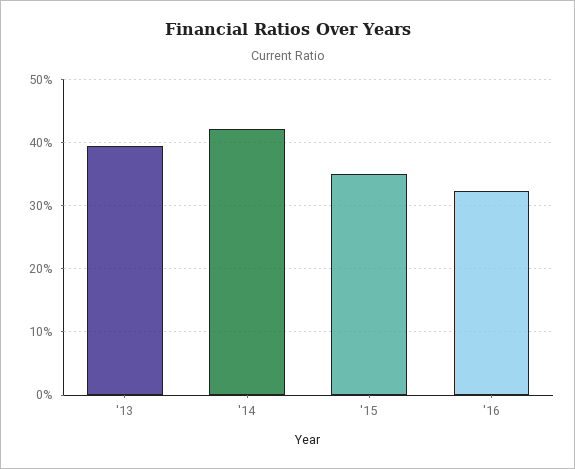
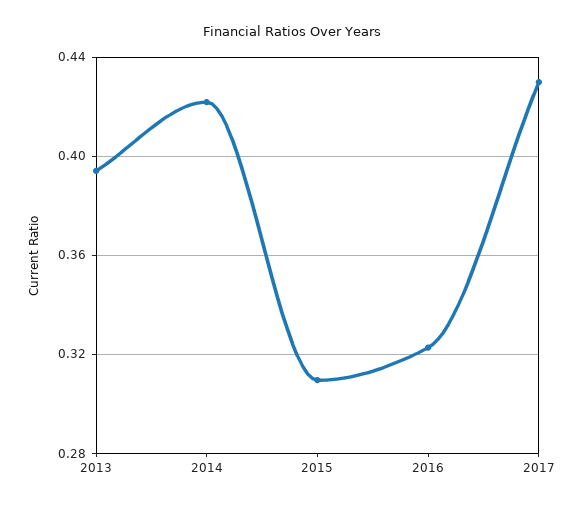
'15: 0.35 -> 0.31
2017: none -> 0.43

